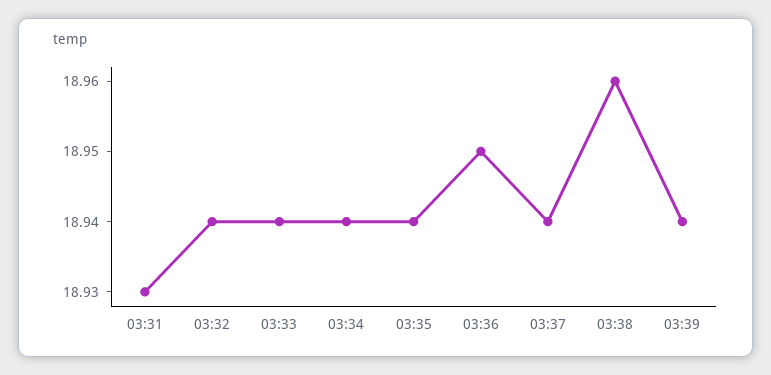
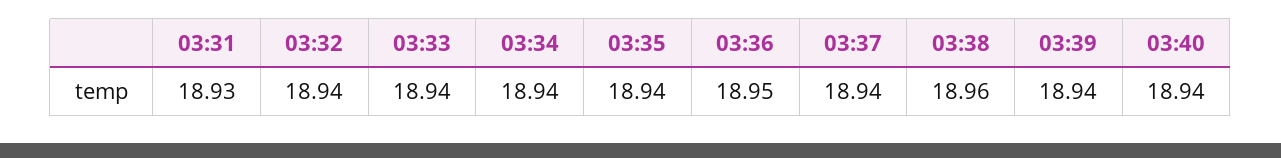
03:40: none -> 18.94

